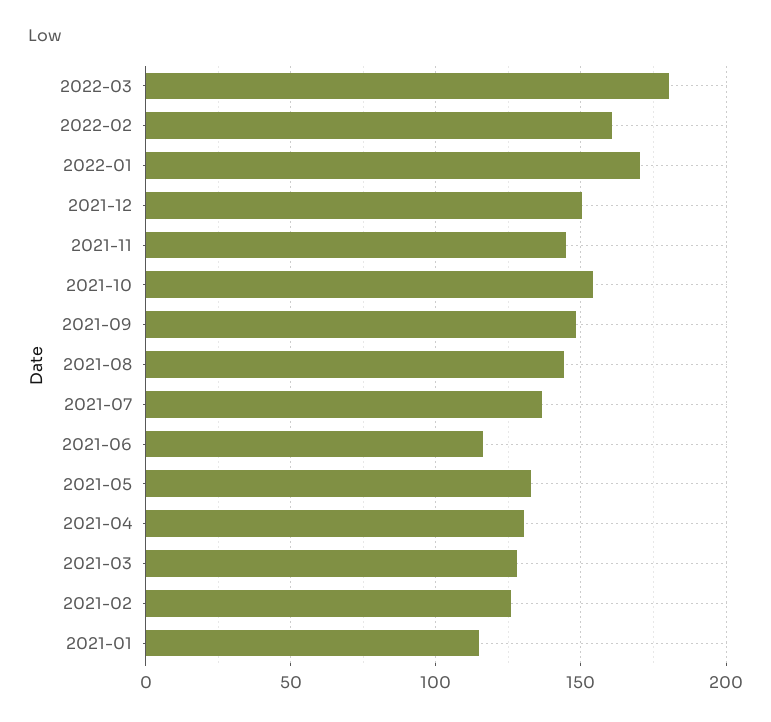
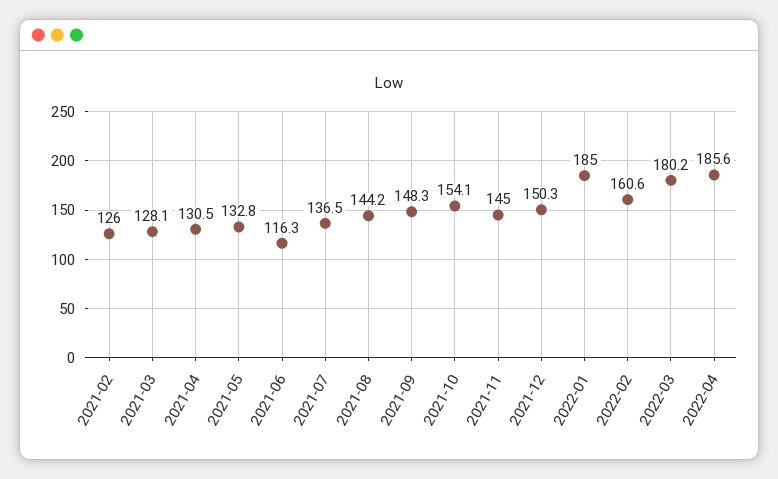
2022-01: 170 -> 185
2021-01: 115 -> none
2022-04: none -> 185.6

